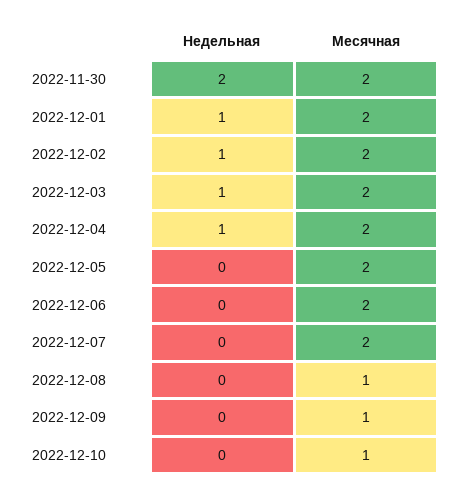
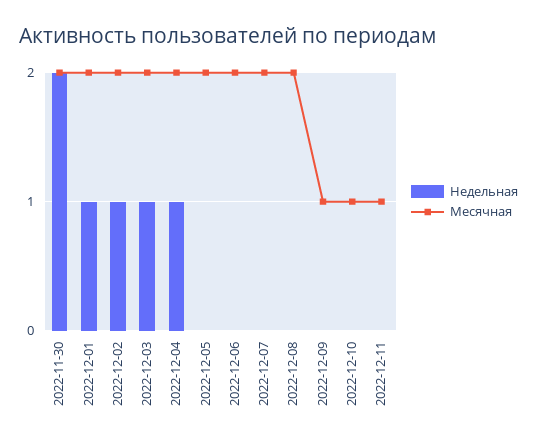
Месячная, 2022-12-08: 1 -> 2
Недельная, 2022-12-11: none -> 0
Месячная, 2022-12-11: none -> 1

